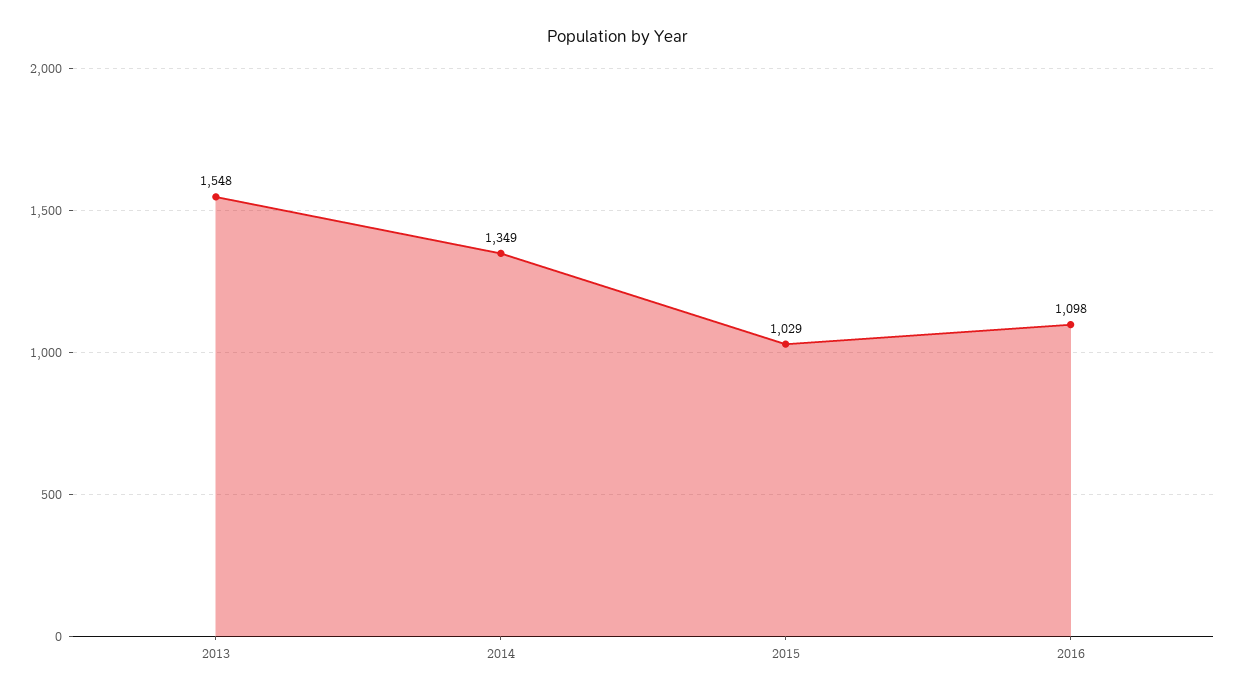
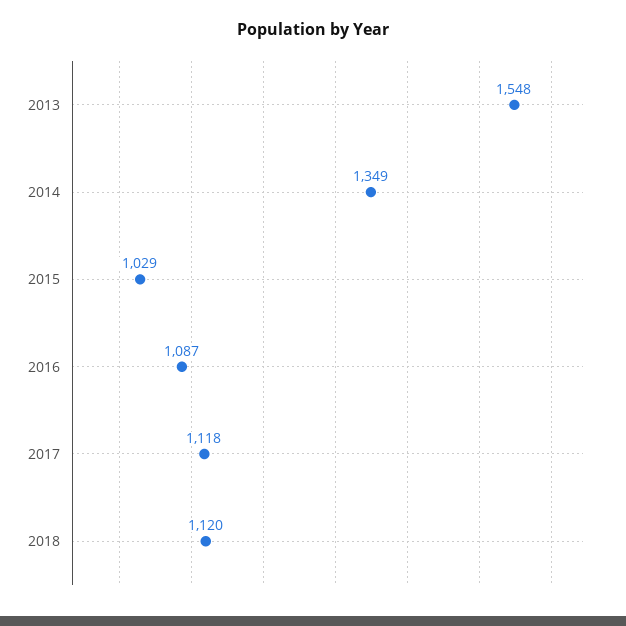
2016: 1098 -> 1087
2017: none -> 1118
2018: none -> 1120

